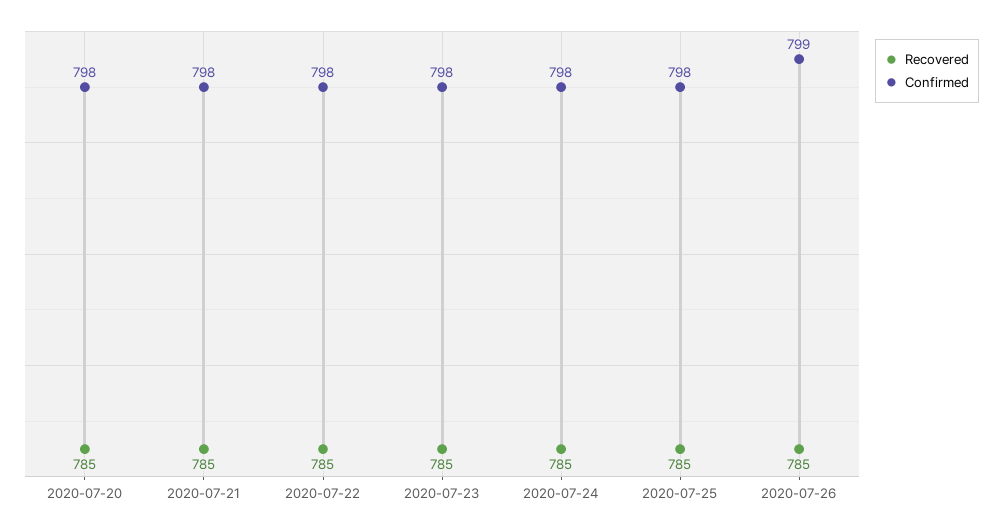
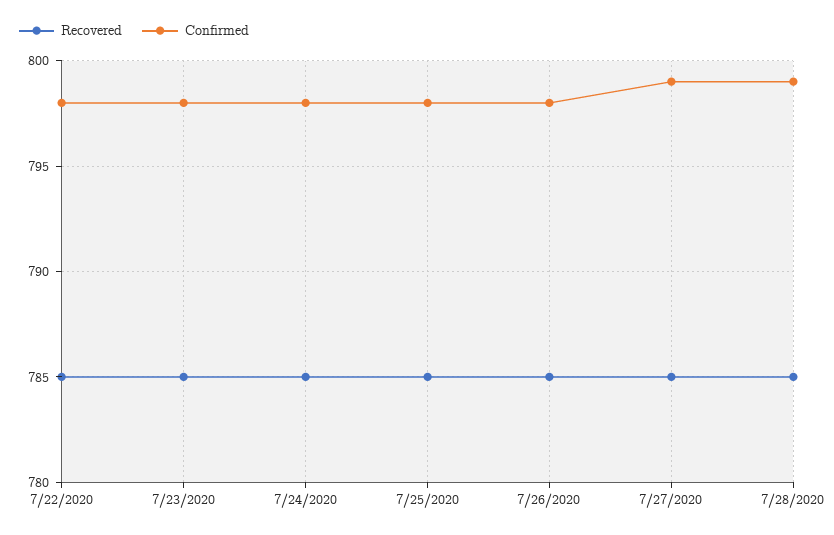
Recovered, 2020-07-20: 785 -> none
Confirmed, 2020-07-20: 798 -> none
Recovered, 2020-07-21: 785 -> none
Confirmed, 2020-07-21: 798 -> none
Confirmed, 2020-07-26: 799 -> 798
Recovered, 7/27/2020: none -> 785
Confirmed, 7/27/2020: none -> 799
Recovered, 7/28/2020: none -> 785
Confirmed, 7/28/2020: none -> 799

